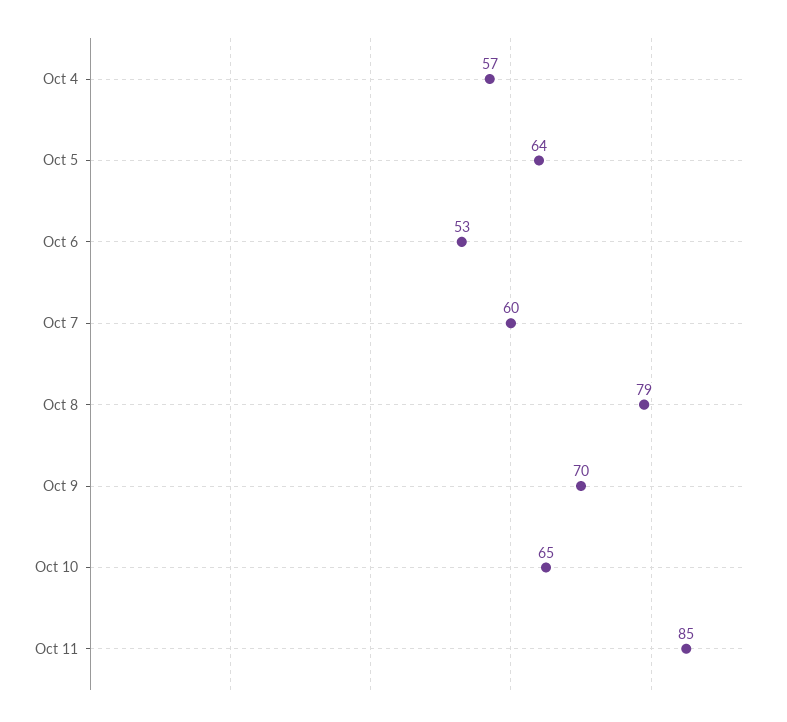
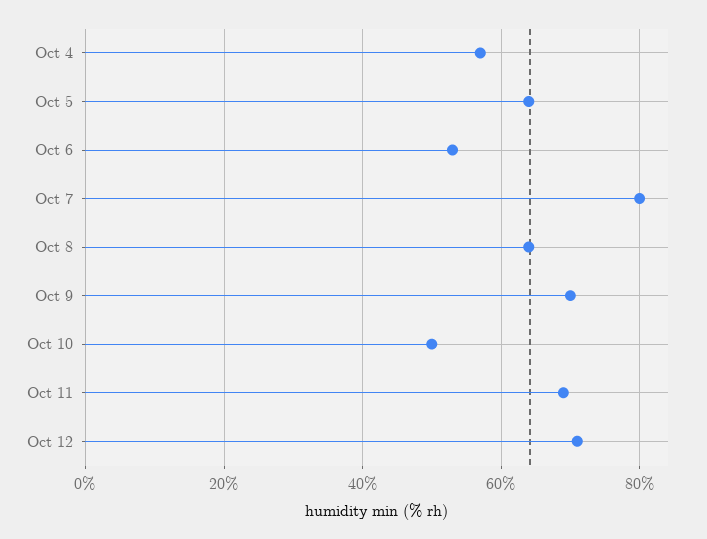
Oct 7: 60 -> 80
Oct 8: 79 -> 65
Oct 10: 65 -> 50
Oct 11: 85 -> 70
Oct 12: none -> 70

